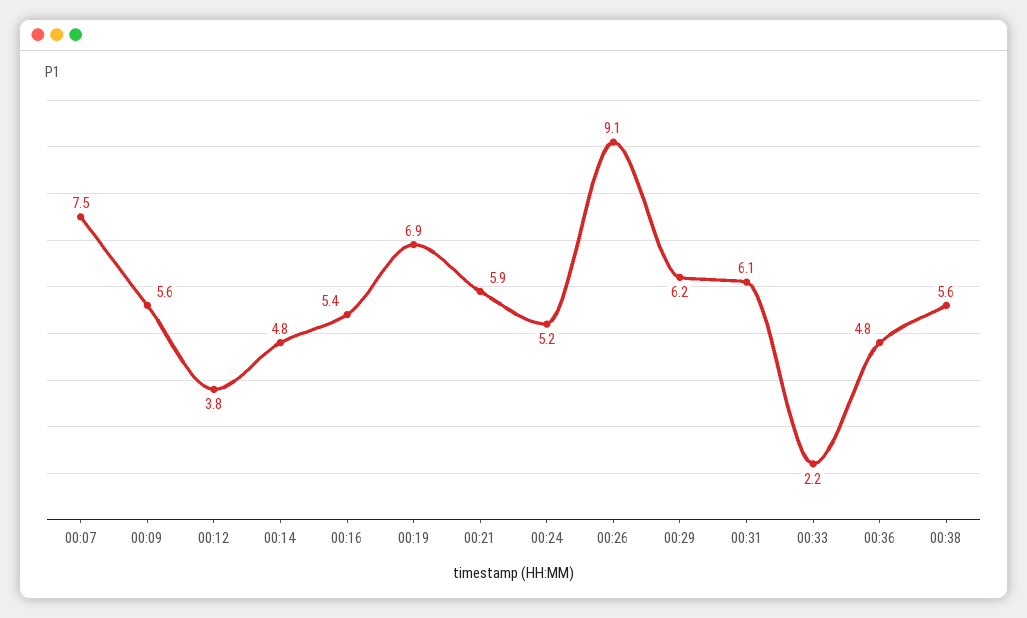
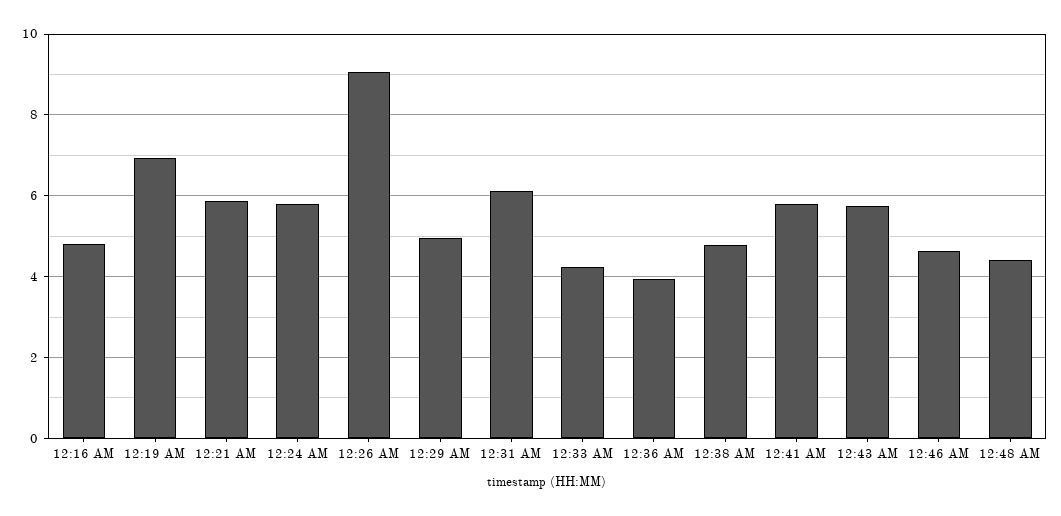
00:07: 7.5 -> none
00:09: 5.6 -> none
00:12: 3.8 -> none
00:14: 4.8 -> none
00:16: 5.4 -> 4.8
00:24: 5.2 -> 5.8
00:29: 6.2 -> 5
00:33: 2.2 -> 4.2
00:36: 4.8 -> 4
00:38: 5.6 -> 4.8
12:41 AM: none -> 5.8
12:43 AM: none -> 5.8
12:46 AM: none -> 4.6
12:48 AM: none -> 4.4

